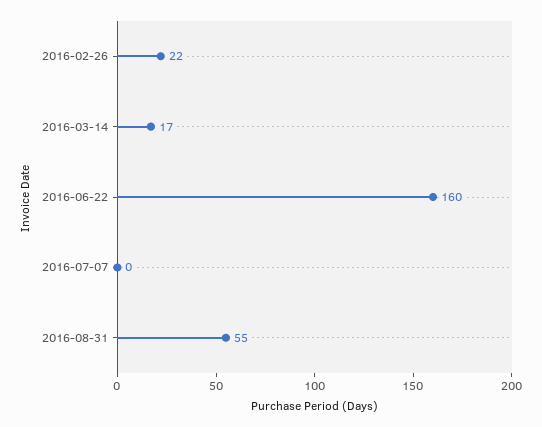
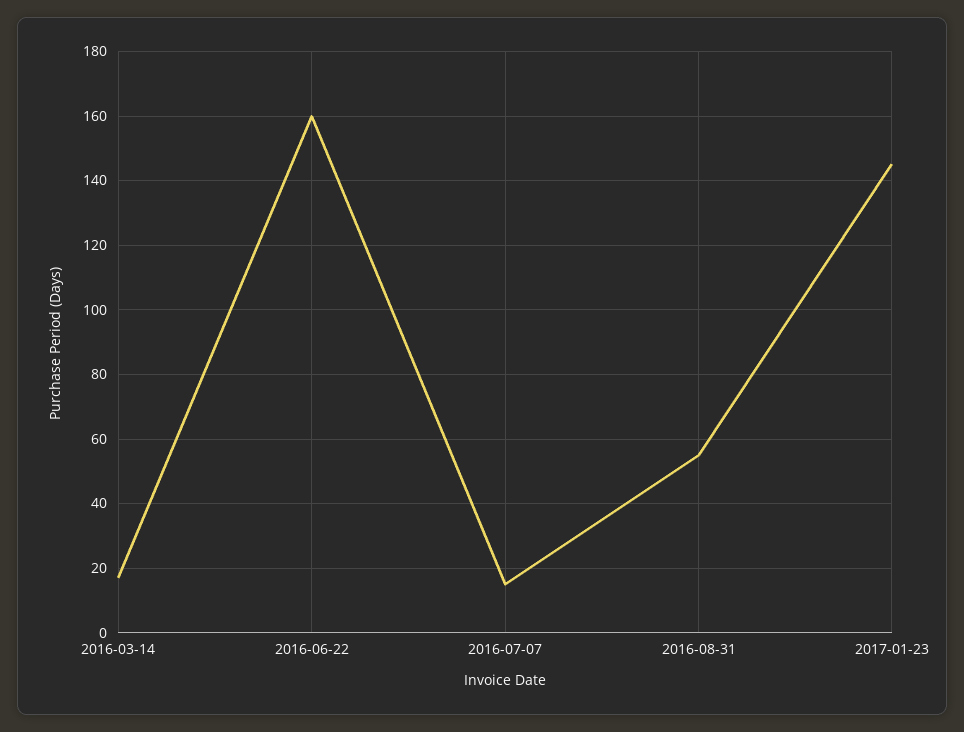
2016-02-26: 22 -> none
2016-07-07: 0 -> 15
2017-01-23: none -> 145

